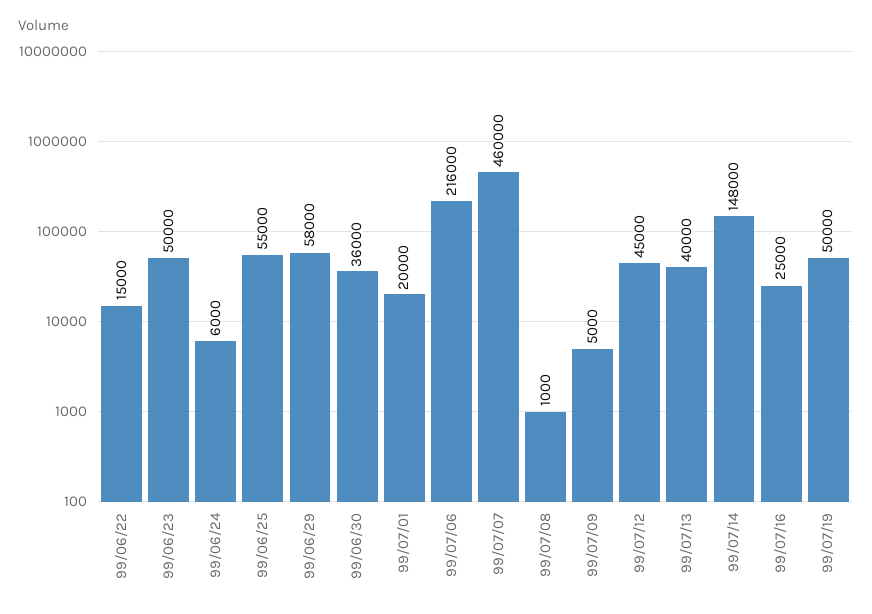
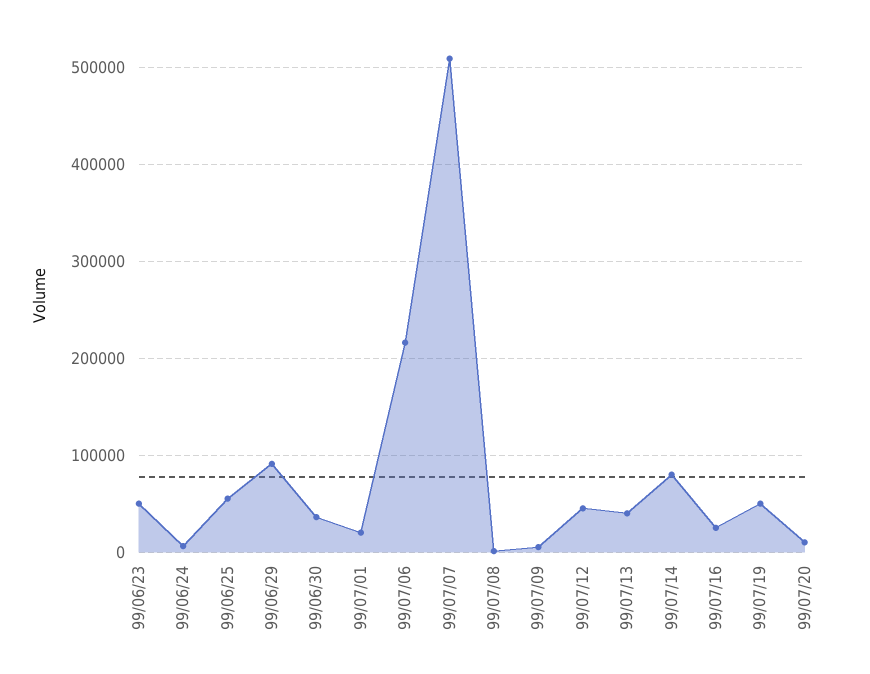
99/06/22: 15000 -> none
99/06/29: 58000 -> 90000
99/07/07: 460000 -> 510000
99/07/14: 148000 -> 80000
99/07/20: none -> 10000

